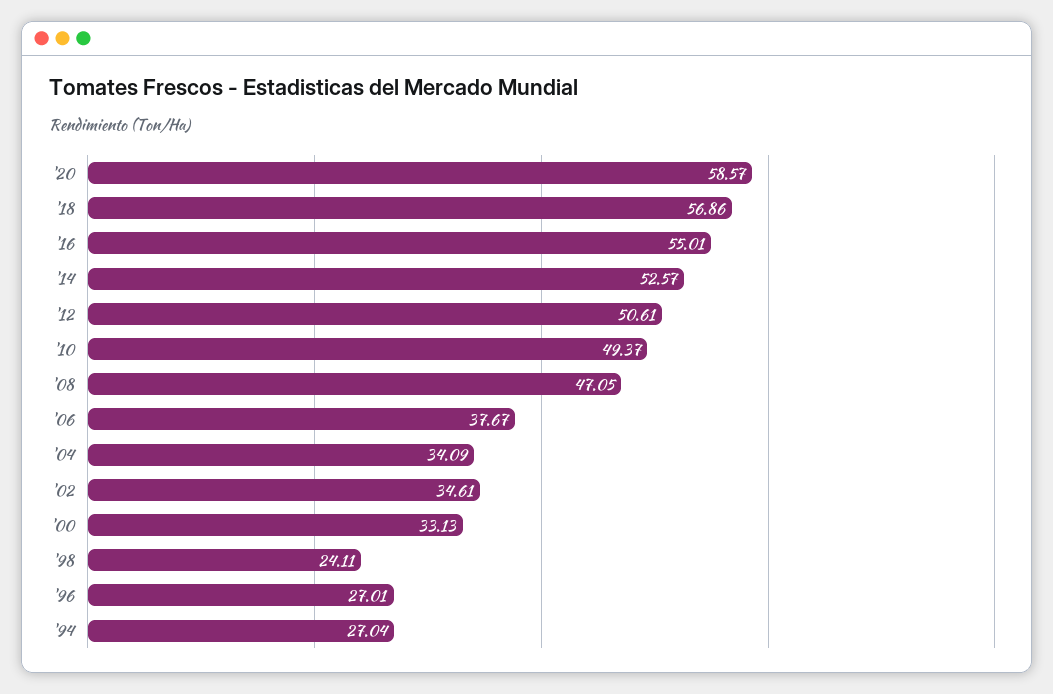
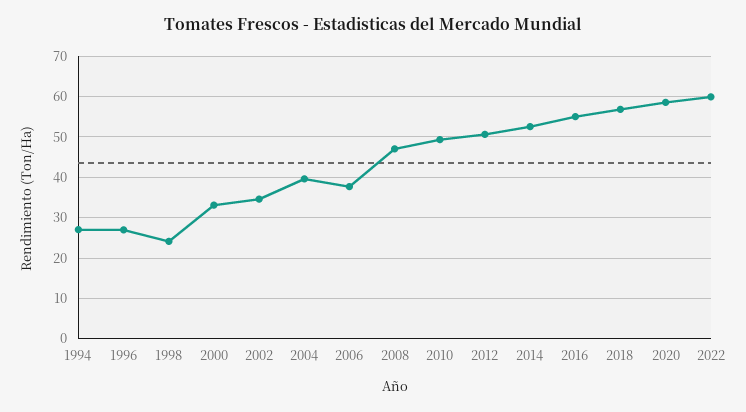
'04: 34.09 -> 40
2022: none -> 60

